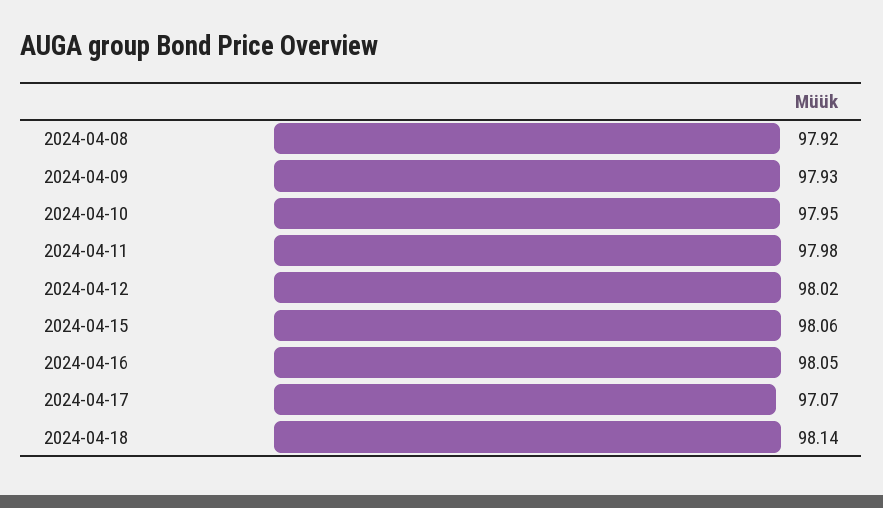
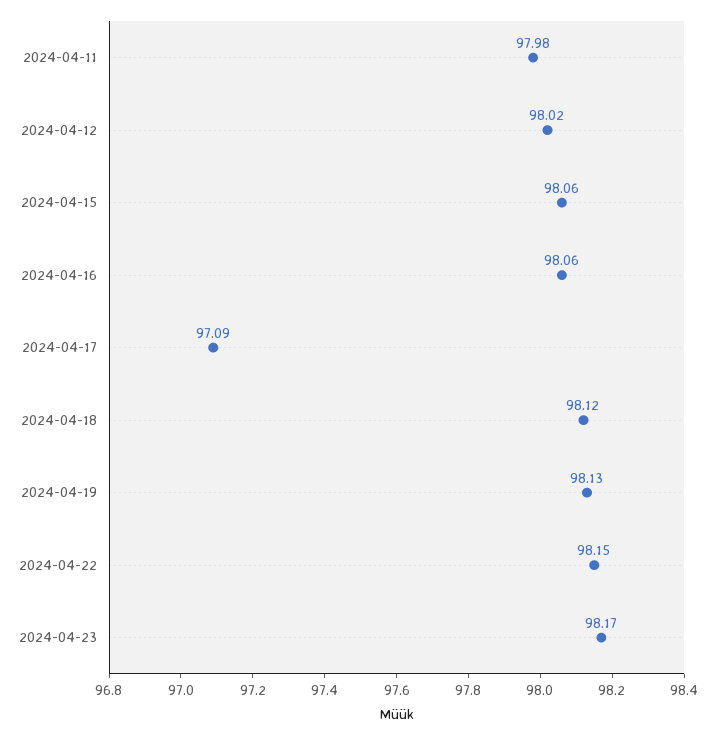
2024-04-08: 97.92 -> none
2024-04-09: 97.93 -> none
2024-04-10: 97.95 -> none
2024-04-16: 98.05 -> 98.06
2024-04-17: 97.07 -> 97.09
2024-04-18: 98.14 -> 98.12
2024-04-19: none -> 98.13
2024-04-22: none -> 98.15
2024-04-23: none -> 98.17

